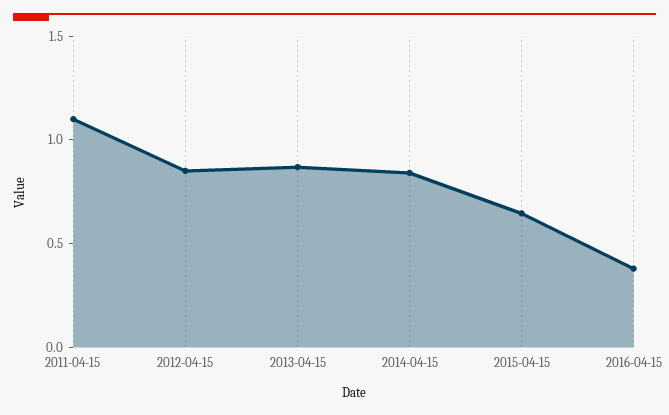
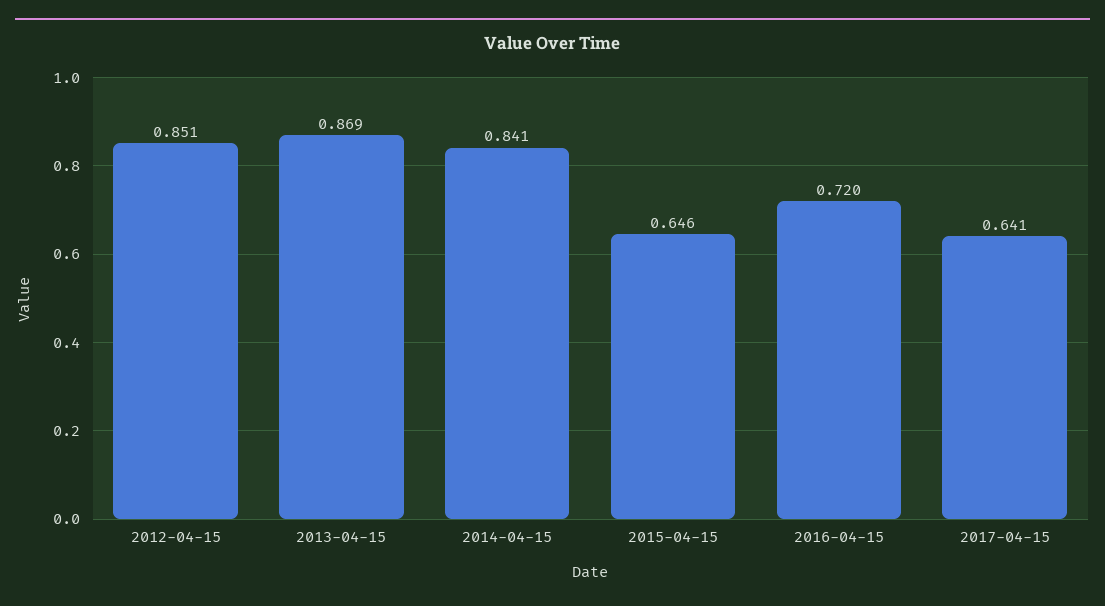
2011-04-15: 1.1 -> none
2016-04-15: 0.4 -> 0.72
2017-04-15: none -> 0.641

